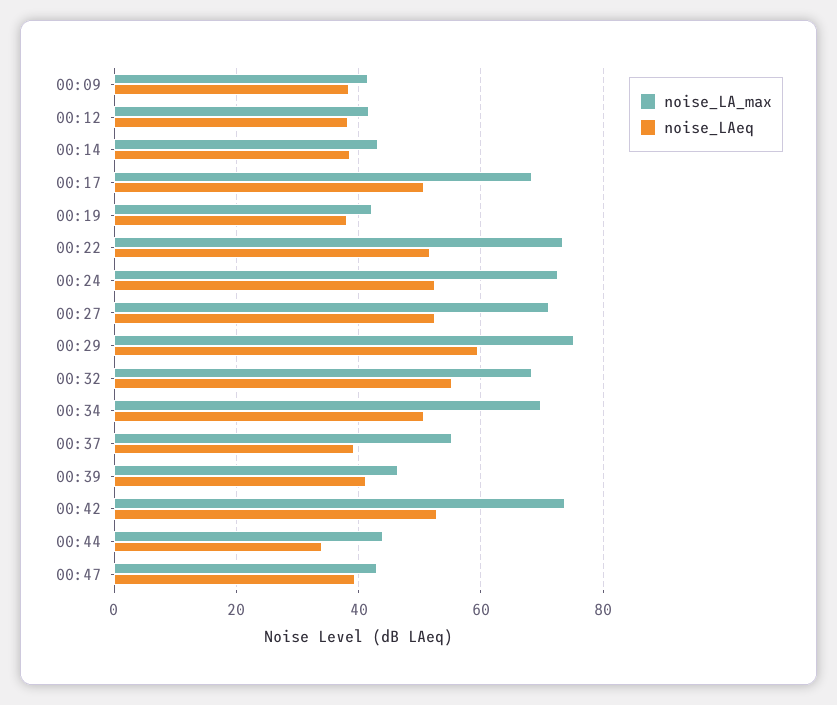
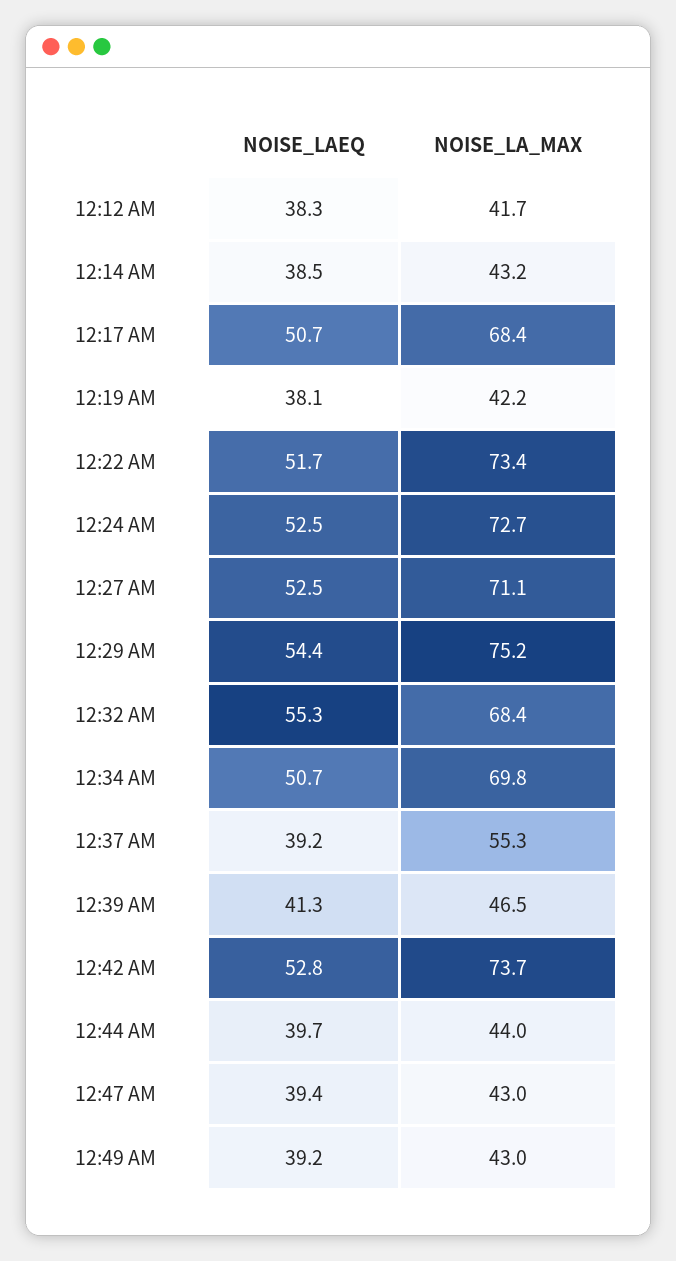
noise_LA_max, 00:09: 42 -> none
noise_LAeq, 00:09: 38 -> none
noise_LAeq, 00:29: 60 -> 54.4
noise_LAeq, 00:44: 34 -> 39.7
noise_LAeq, 12:49 AM: none -> 39.2
noise_LA_max, 12:49 AM: none -> 43

